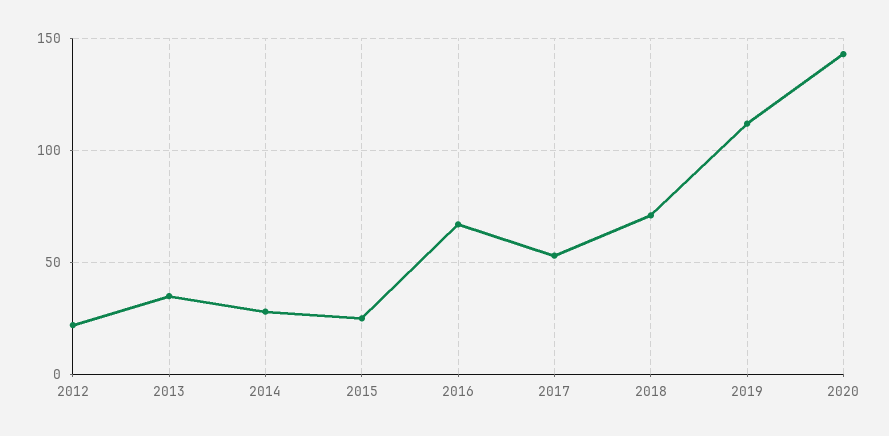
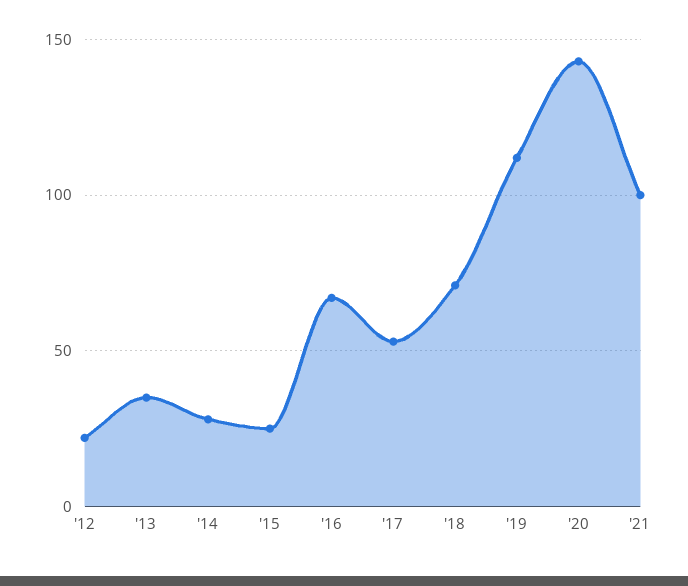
'21: none -> 100

